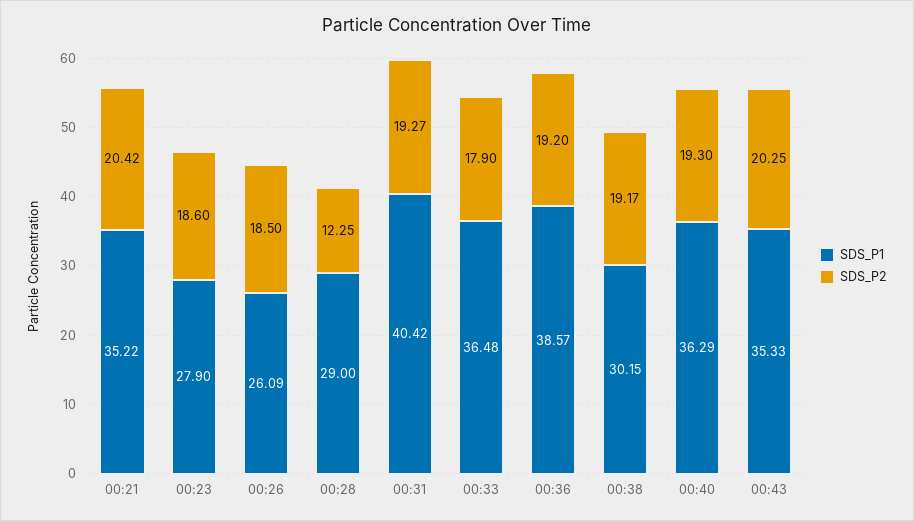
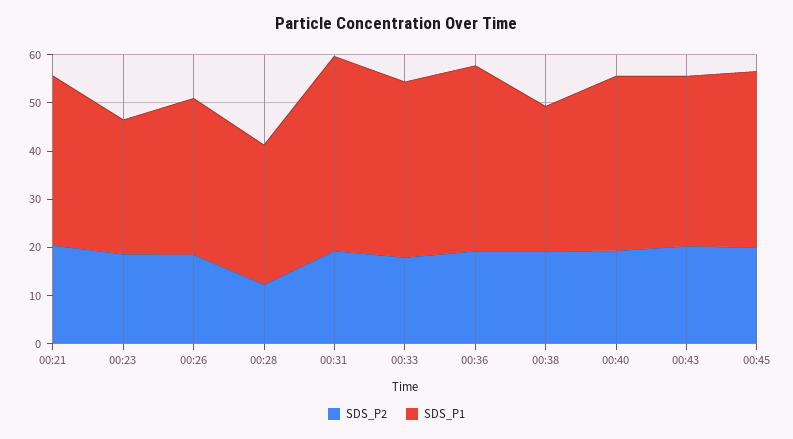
SDS_P1, 00:26: 26.09 -> 32
SDS_P2, 00:45: none -> 20
SDS_P1, 00:45: none -> 36

